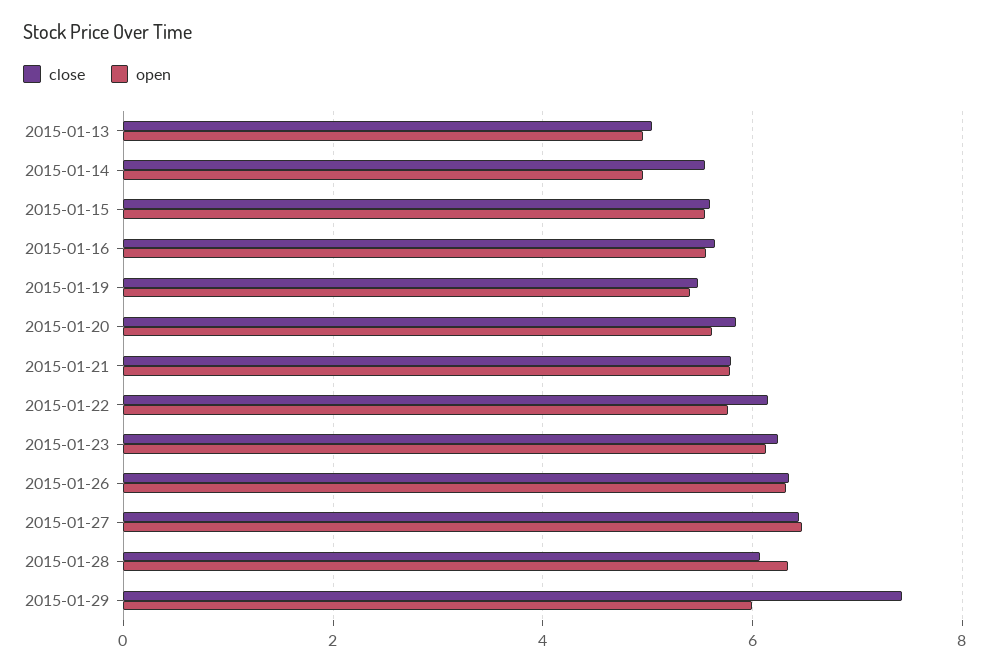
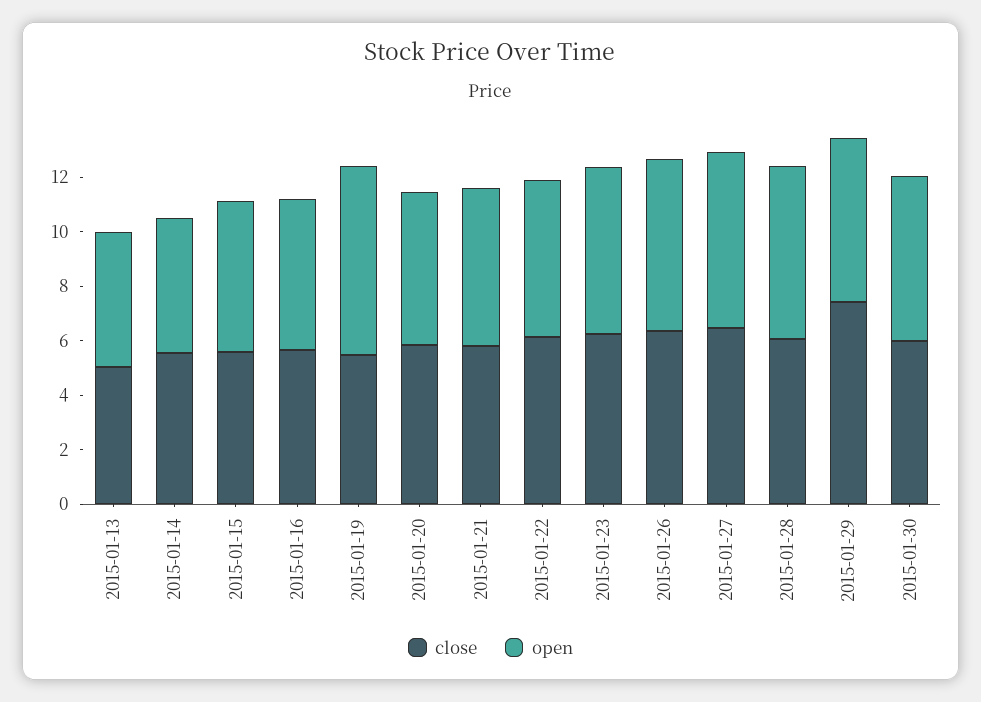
open, 2015-01-19: 5.4 -> 7
close, 2015-01-30: none -> 6
open, 2015-01-30: none -> 6

